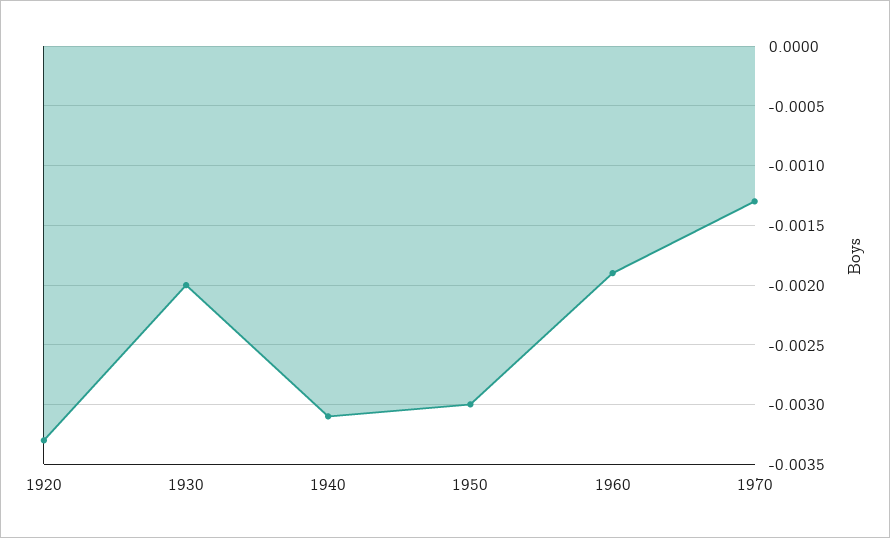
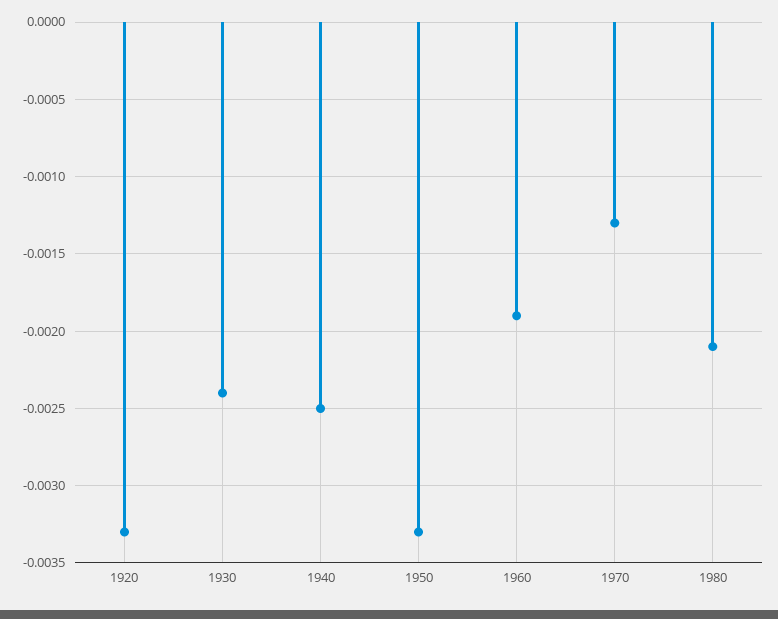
1930: -0.002 -> -0.0024
1940: -0.0031 -> -0.0025
1950: -0.003 -> -0.0033
1980: none -> -0.0021

